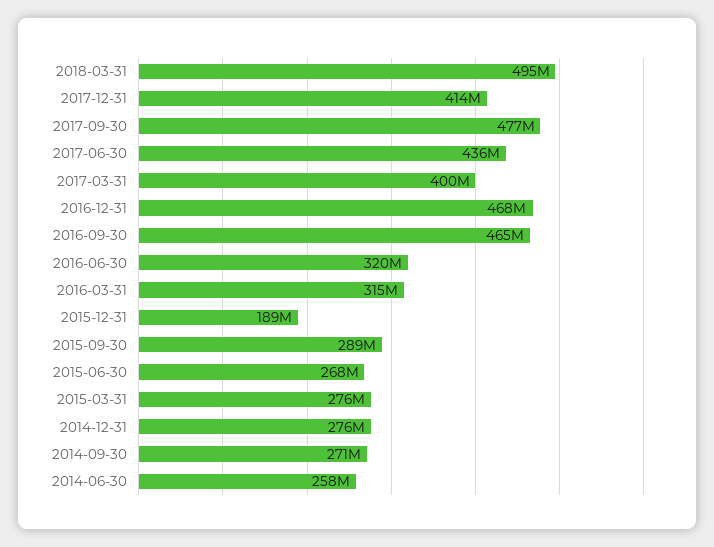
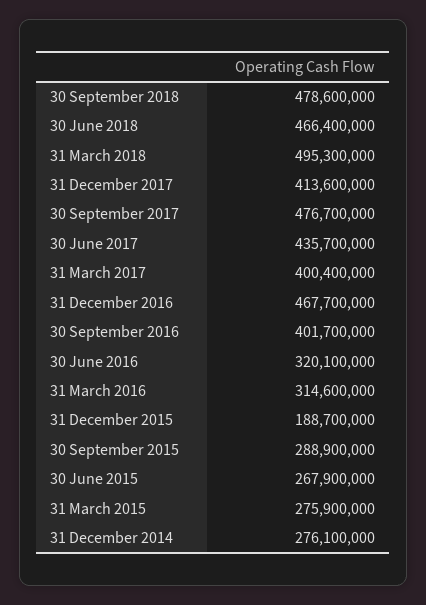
2016-09-30: 465000000 -> 401700000
2014-09-30: 271000000 -> none
2014-06-30: 258000000 -> none
30 September 2018: none -> 478600000
30 June 2018: none -> 466400000

